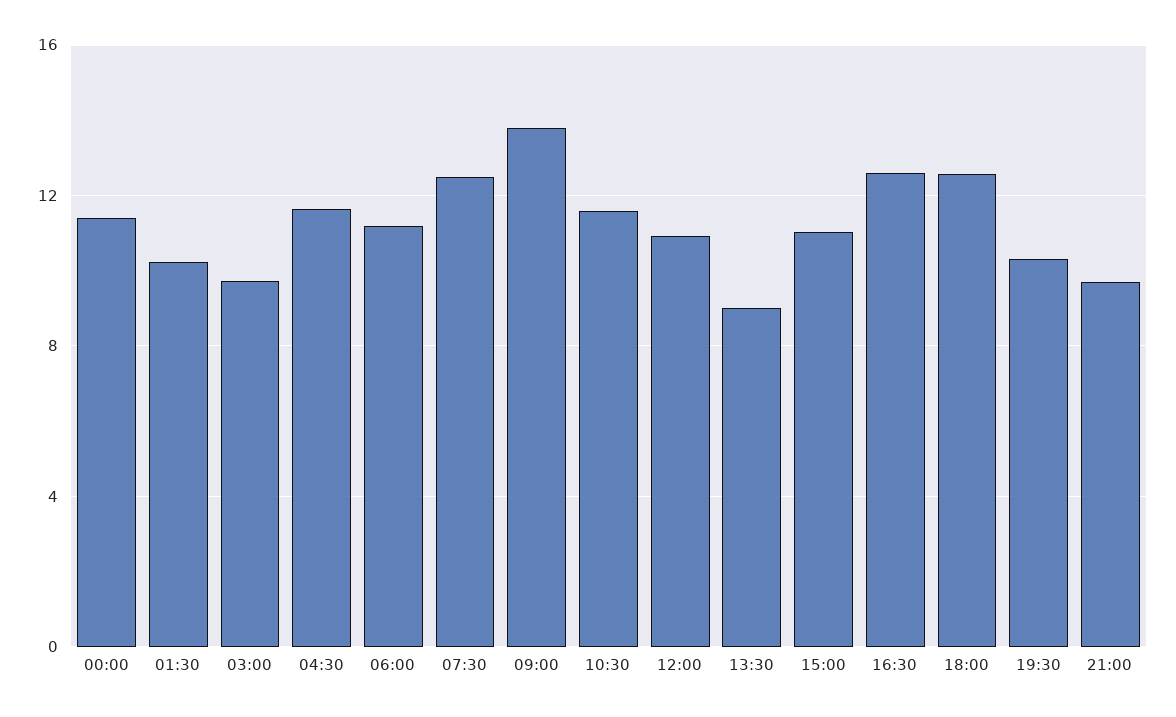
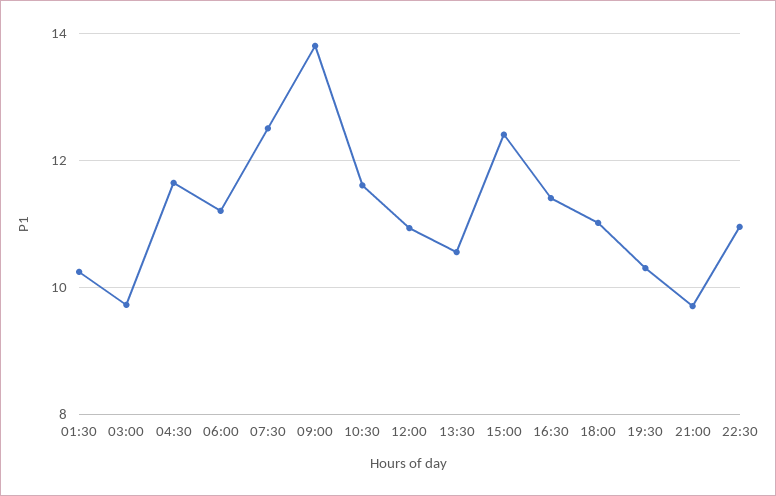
00:00: 11.5 -> none
13:30: 9 -> 10.6
15:00: 11 -> 12.4
16:30: 12.5 -> 11.4
18:00: 12.5 -> 11
22:30: none -> 11

